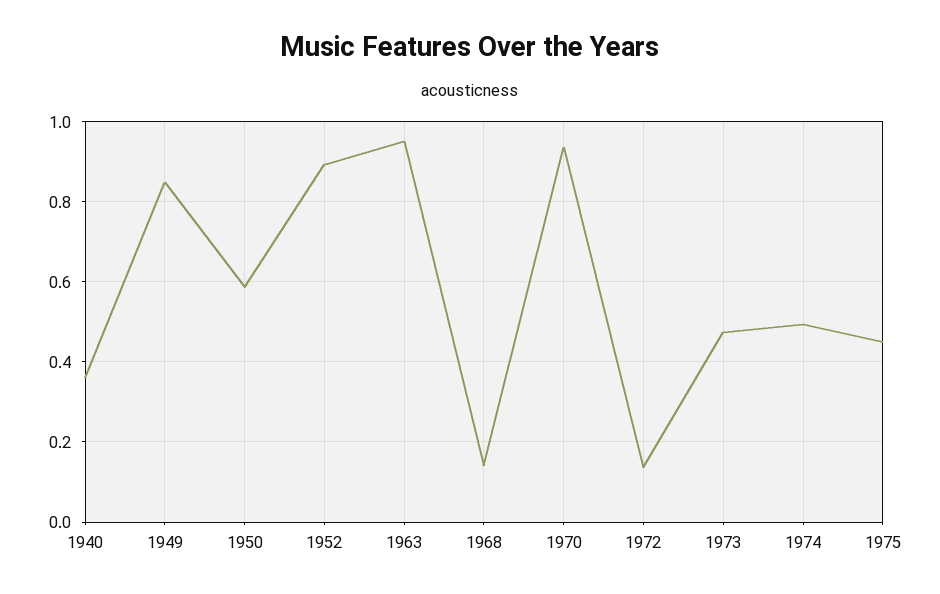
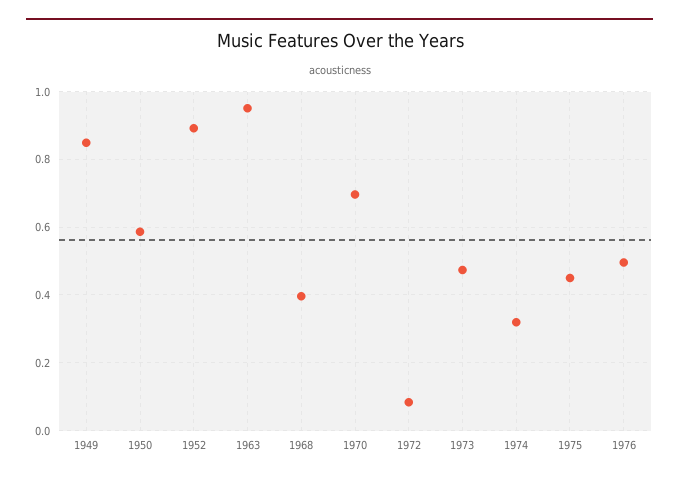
1940: 0.36 -> none
1968: 0.14 -> 0.4
1970: 0.94 -> 0.7
1972: 0.14 -> 0.08
1974: 0.5 -> 0.32
1976: none -> 0.5

